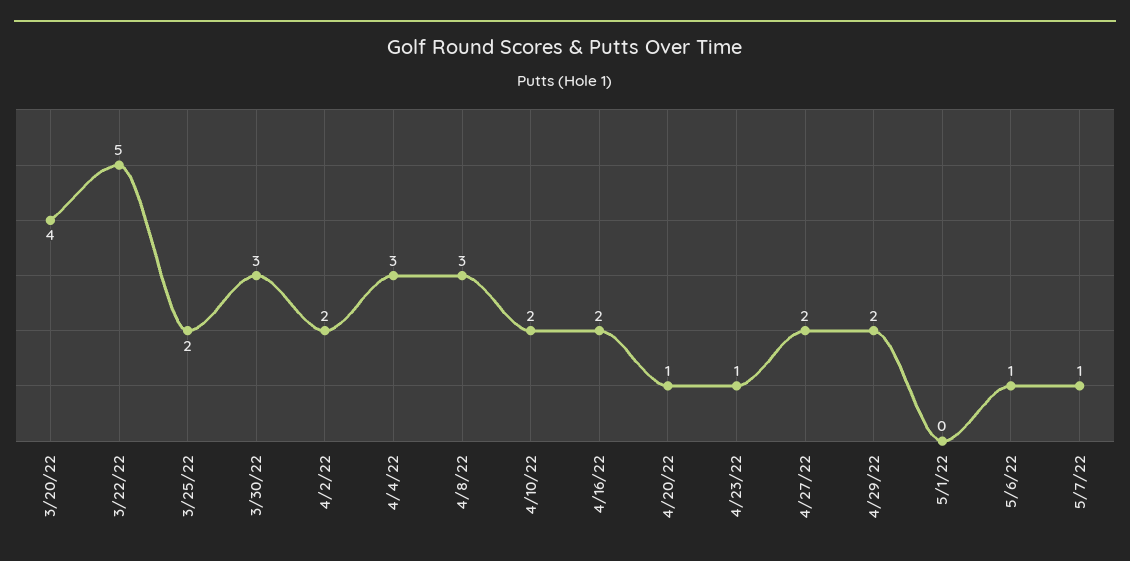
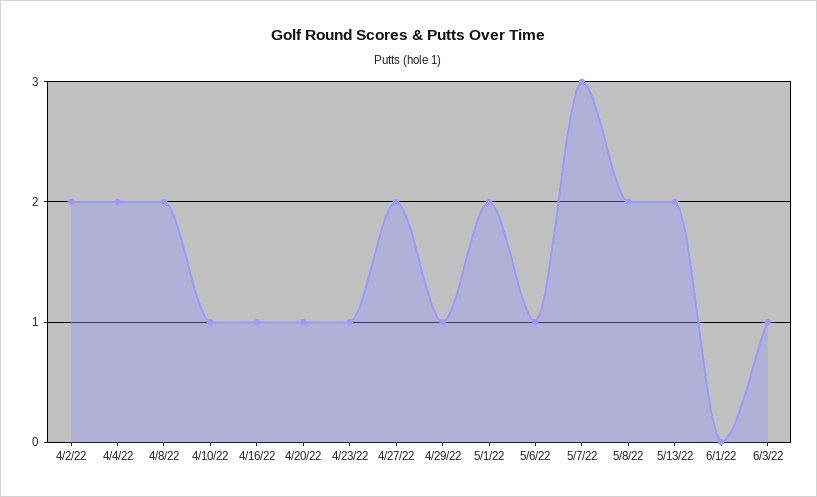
3/20/22: 4 -> none
3/22/22: 5 -> none
3/25/22: 2 -> none
3/30/22: 3 -> none
4/4/22: 3 -> 2
4/8/22: 3 -> 2
4/10/22: 2 -> 1
4/16/22: 2 -> 1
4/29/22: 2 -> 1
5/1/22: 0 -> 2
5/7/22: 1 -> 3
5/8/22: none -> 2
5/13/22: none -> 2
6/1/22: none -> 0
6/3/22: none -> 1

